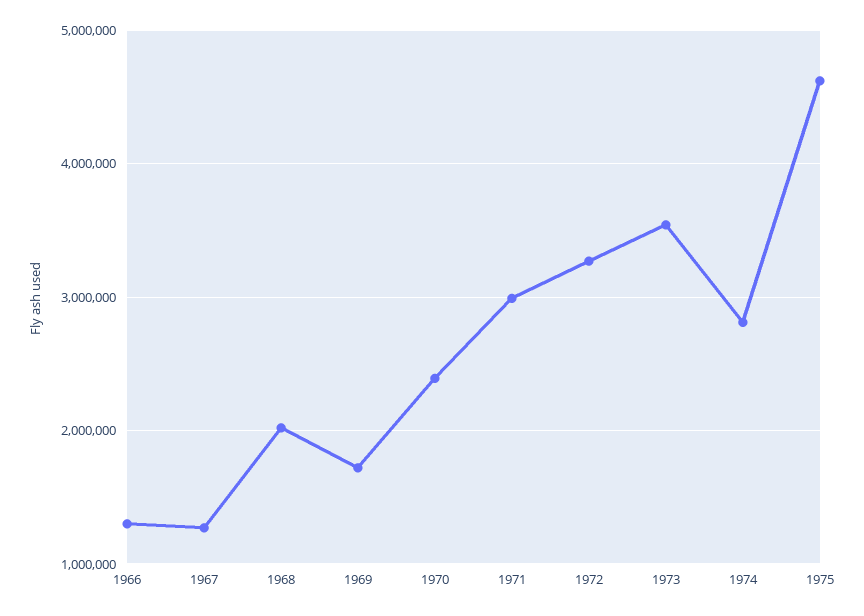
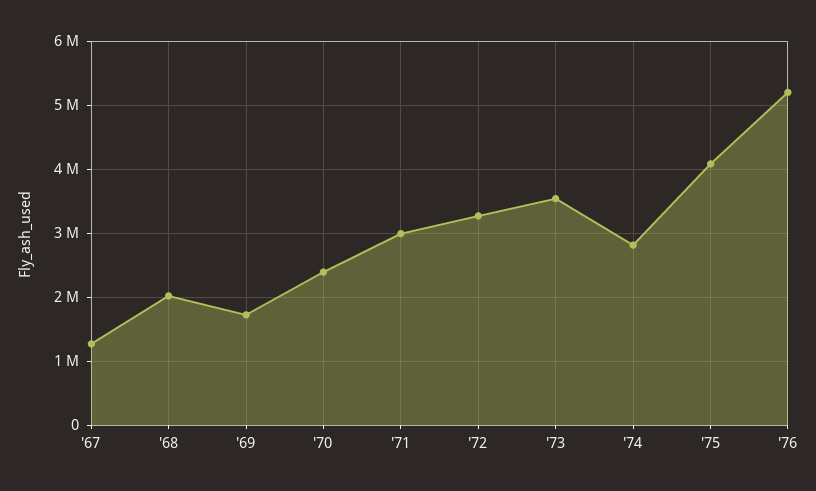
1966: 1300000 -> none
1975: 4600000 -> 4100000
'76: none -> 5200000

